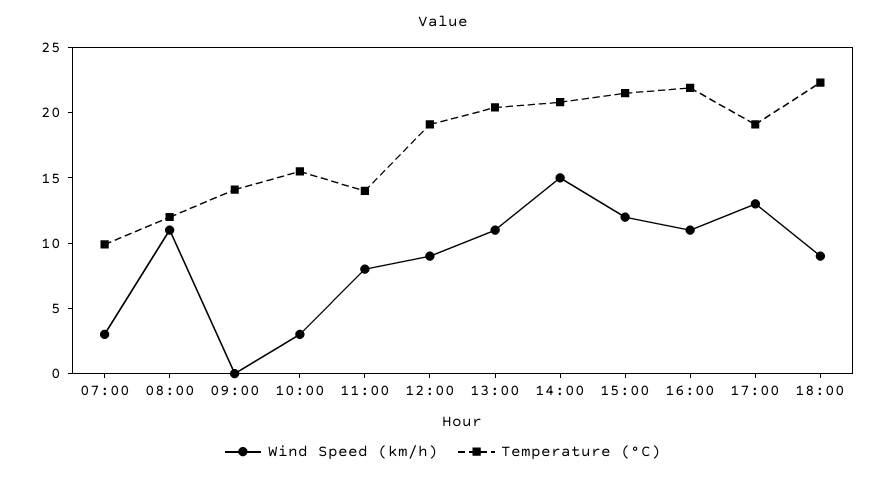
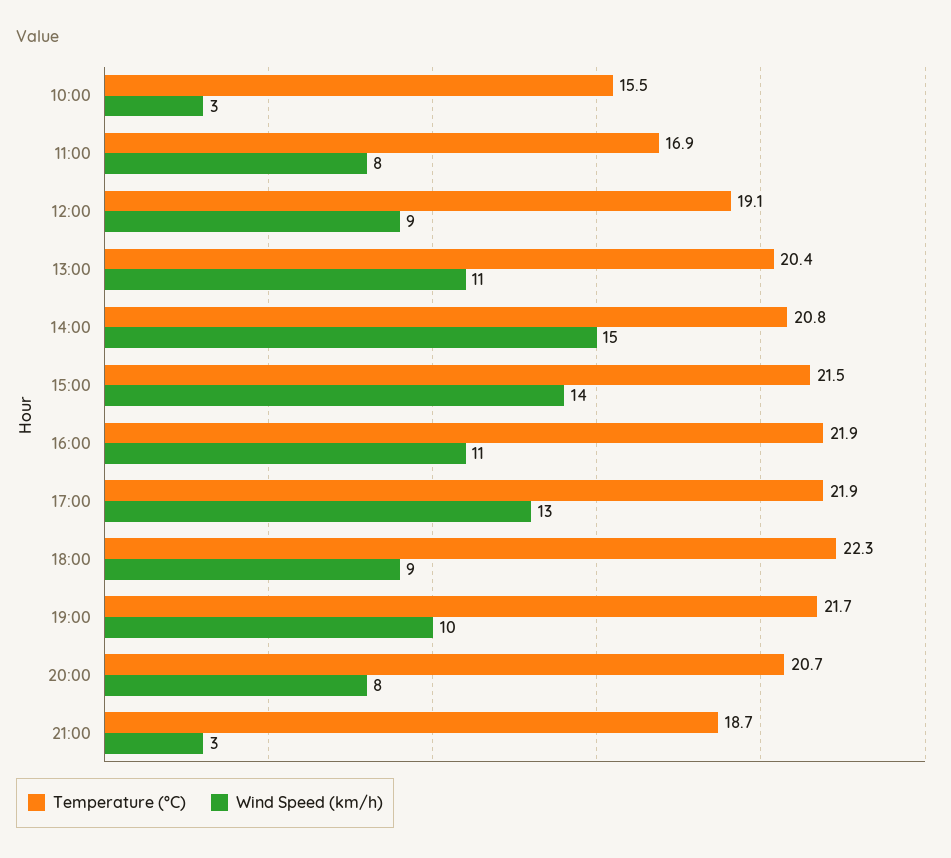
Wind Speed (km/h), 07:00: 3 -> none
Temperature (°C), 07:00: 10 -> none
Wind Speed (km/h), 08:00: 11 -> none
Temperature (°C), 08:00: 12 -> none
Wind Speed (km/h), 09:00: 0 -> none
Temperature (°C), 09:00: 14 -> none
Temperature (°C), 11:00: 14 -> 16.9
Wind Speed (km/h), 15:00: 12 -> 14
Temperature (°C), 17:00: 19 -> 21.9
Temperature (°C), 19:00: none -> 21.7
Wind Speed (km/h), 19:00: none -> 10
Temperature (°C), 20:00: none -> 20.7
Wind Speed (km/h), 20:00: none -> 8
Temperature (°C), 21:00: none -> 18.7
Wind Speed (km/h), 21:00: none -> 3

